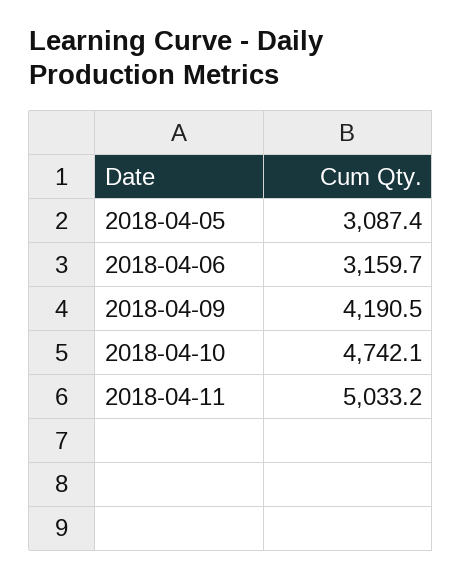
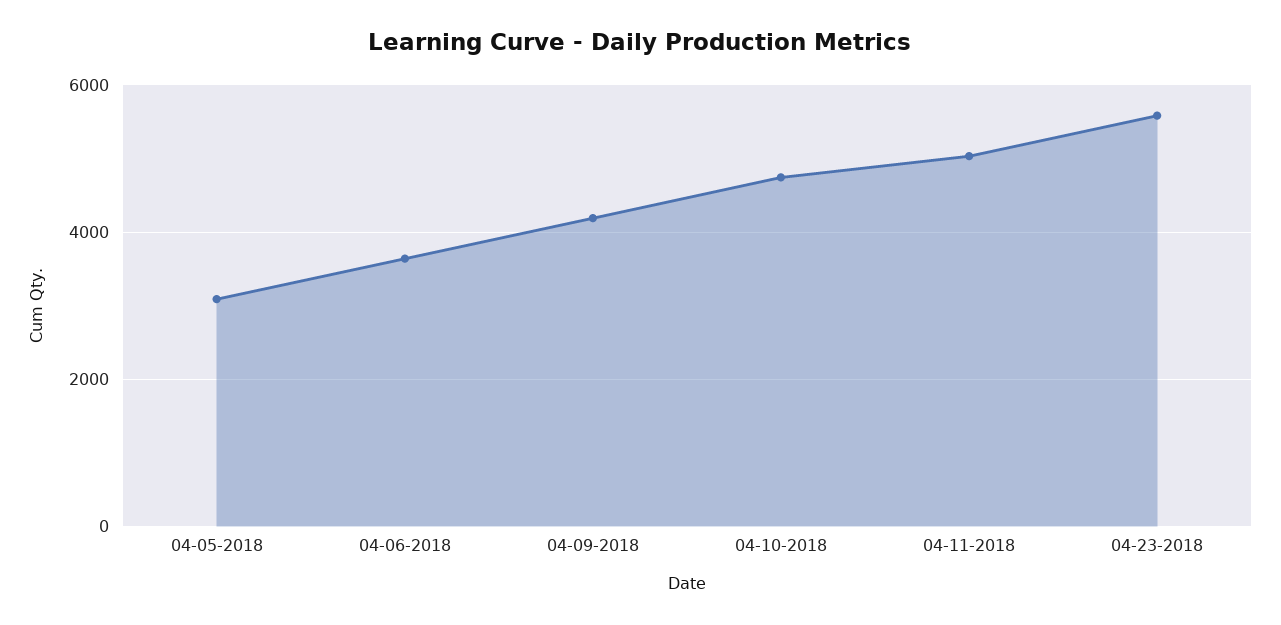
2018-04-06: 3159.7 -> 3600
04-23-2018: none -> 5600

